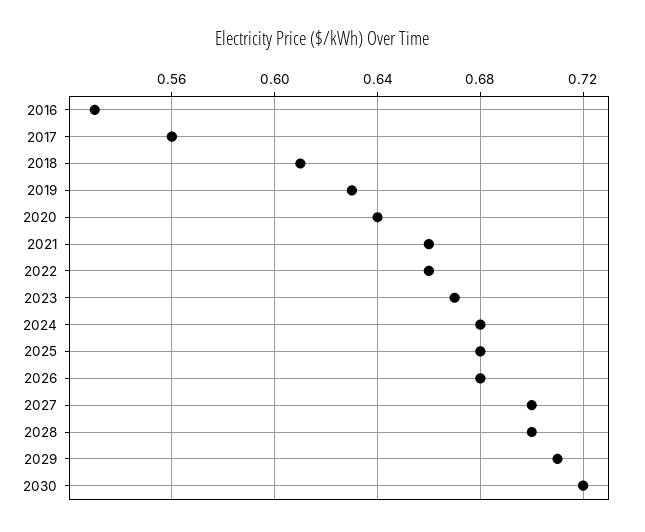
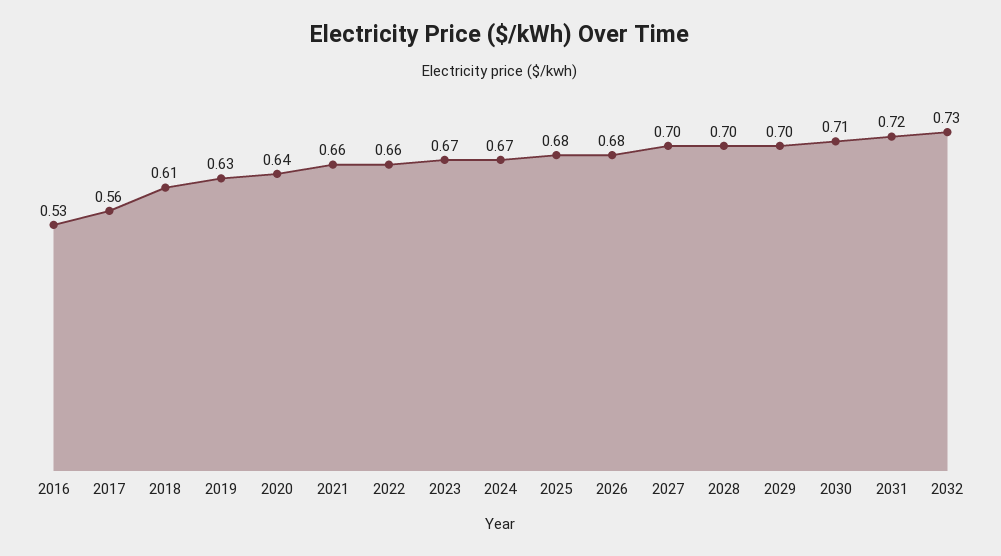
2024: 0.68 -> 0.67
2029: 0.71 -> 0.7
2030: 0.72 -> 0.71
2031: none -> 0.72
2032: none -> 0.73

